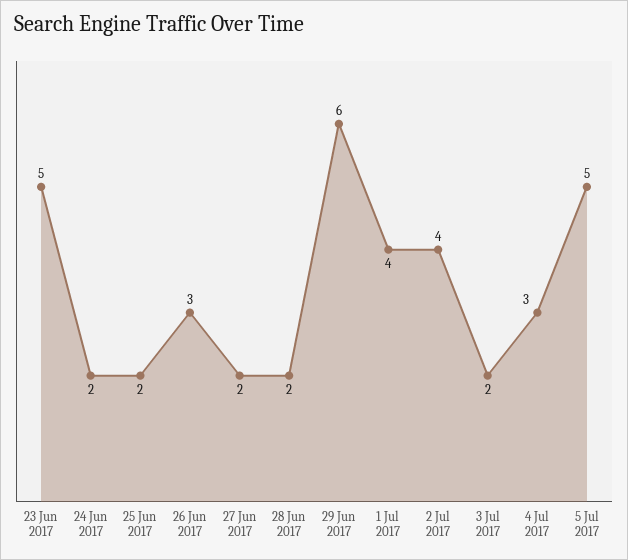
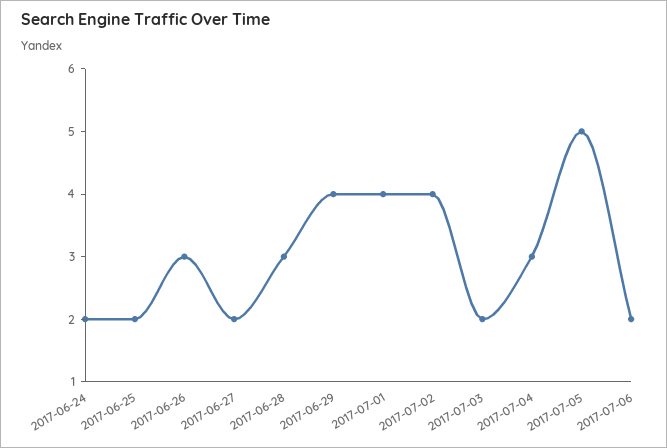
23 Jun 2017: 5 -> none
28 Jun 2017: 2 -> 3
29 Jun 2017: 6 -> 4
2017-07-06: none -> 2

